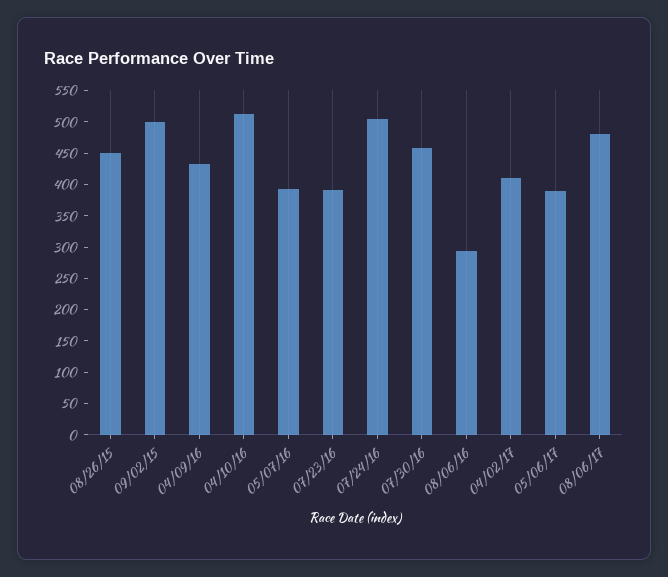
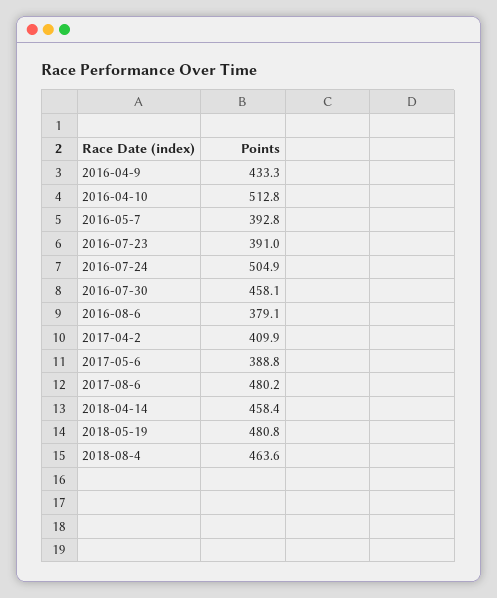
08/26/15: 450 -> none
09/02/15: 500 -> none
08/06/16: 300 -> 379.1
2018-04-14: none -> 458.4
2018-05-19: none -> 480.8
2018-08-4: none -> 463.6

